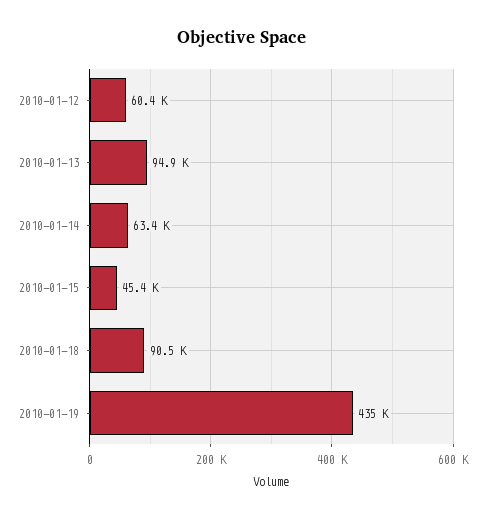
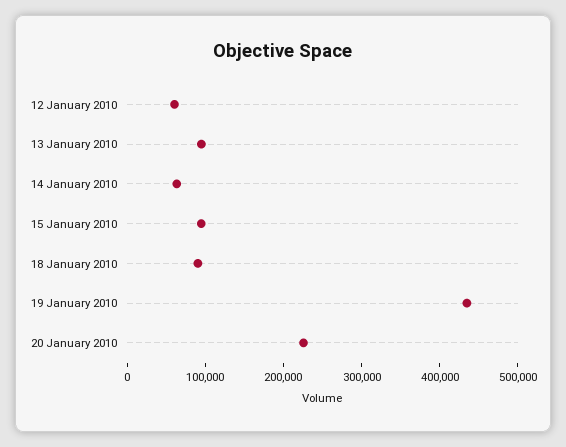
2010-01-15: 45400 -> 100000
20 January 2010: none -> 220000

